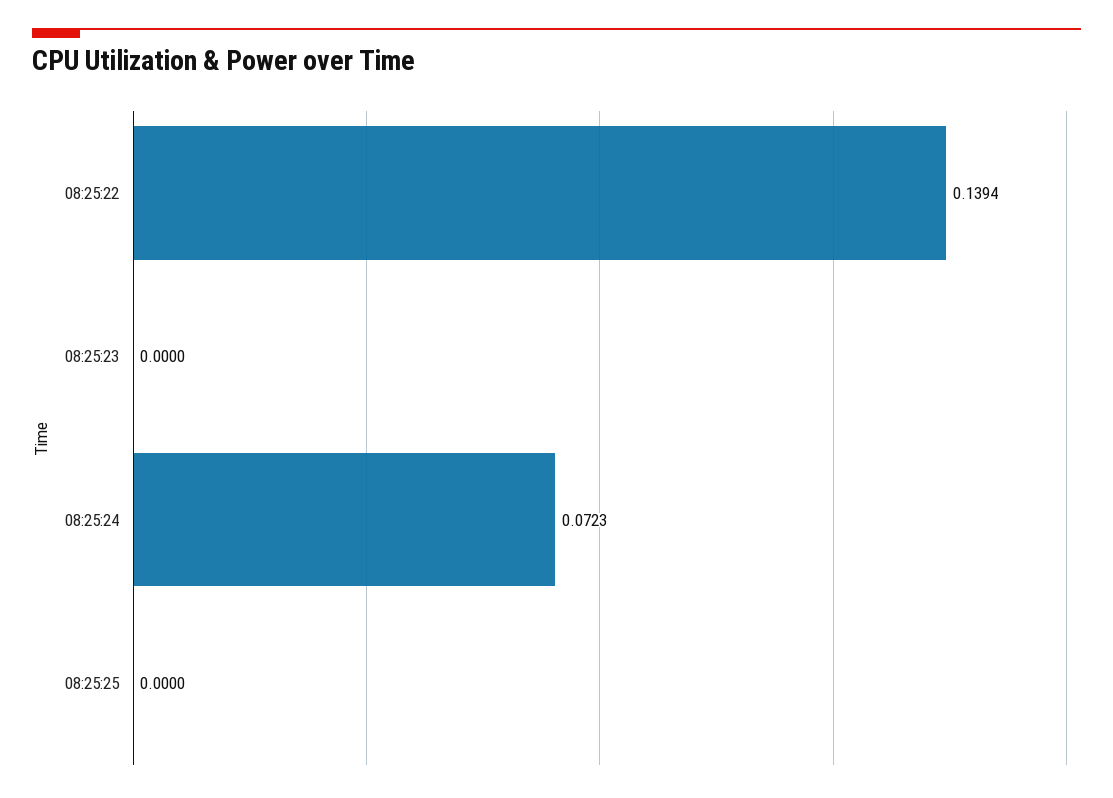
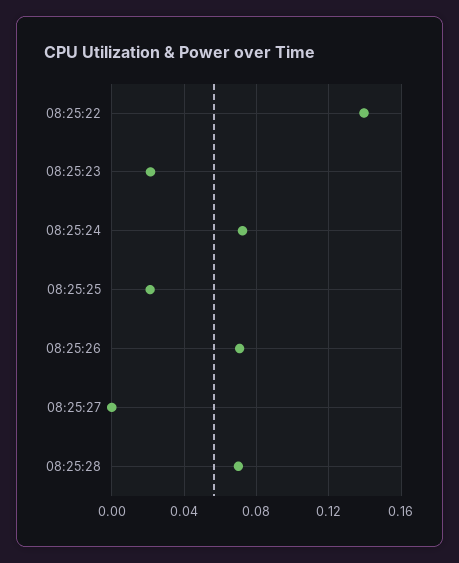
08:25:23: 0 -> 0.02
08:25:25: 0 -> 0.02
08:25:26: none -> 0.07
08:25:27: none -> 0
08:25:28: none -> 0.07

